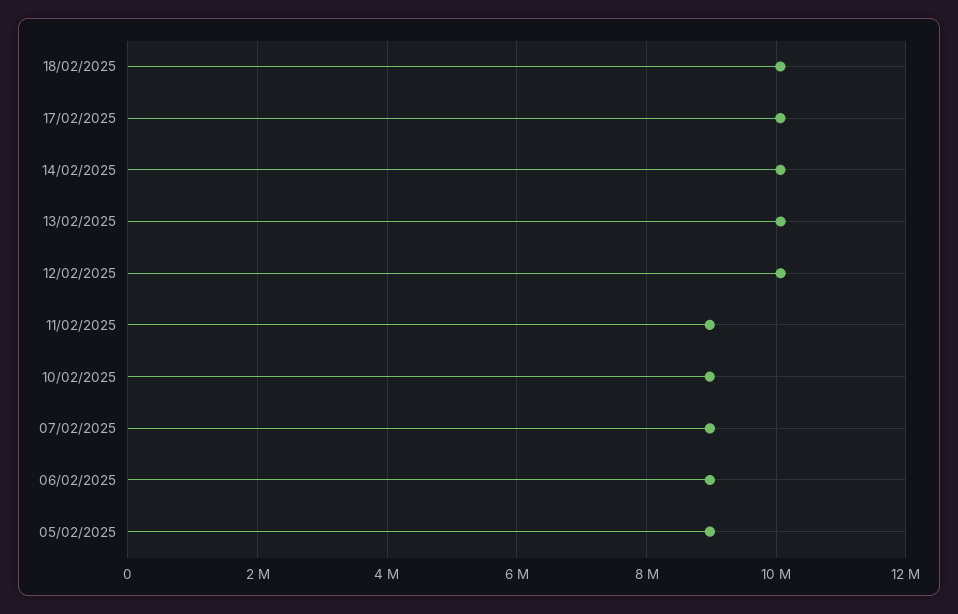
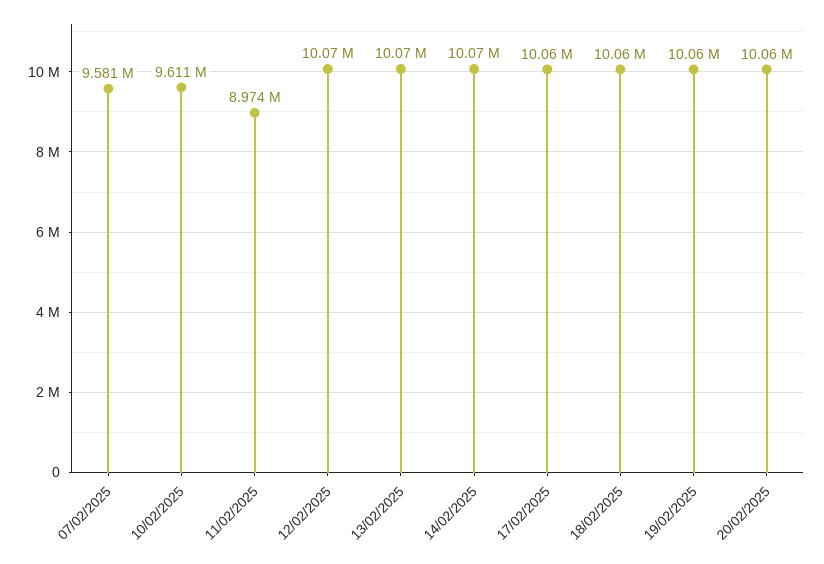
10/02/2025: 9000000 -> 9611000
07/02/2025: 9000000 -> 9581000
06/02/2025: 9000000 -> none
05/02/2025: 9000000 -> none
19/02/2025: none -> 10060000
20/02/2025: none -> 10060000

